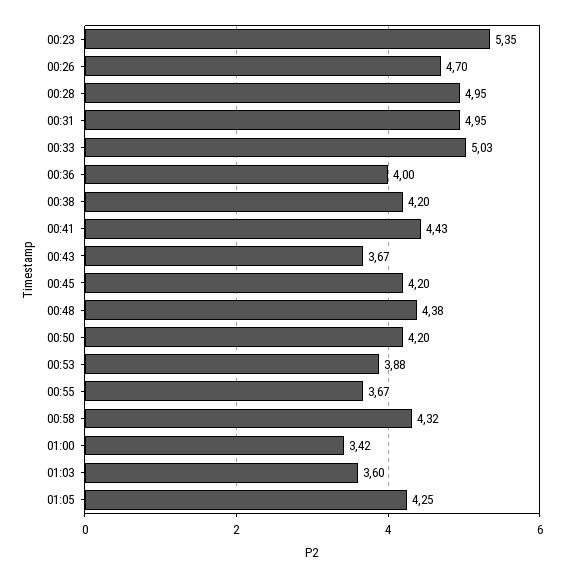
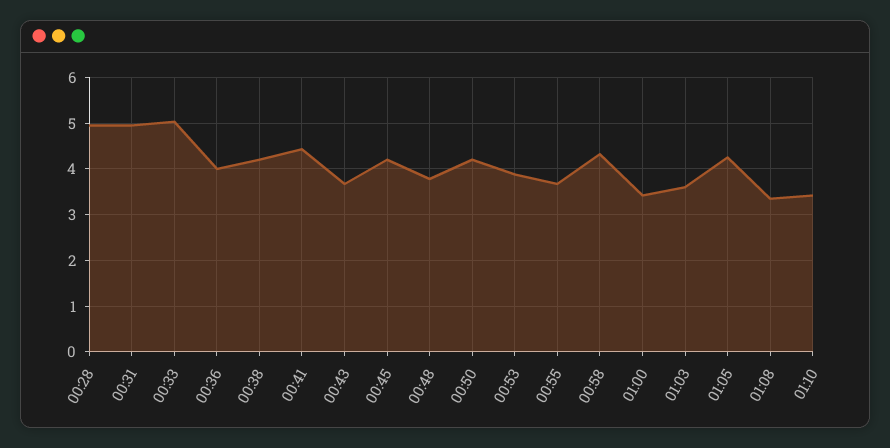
00:23: 5.35 -> none
00:26: 4.7 -> none
00:48: 4.38 -> 3.8
01:08: none -> 3.4
01:10: none -> 3.4

